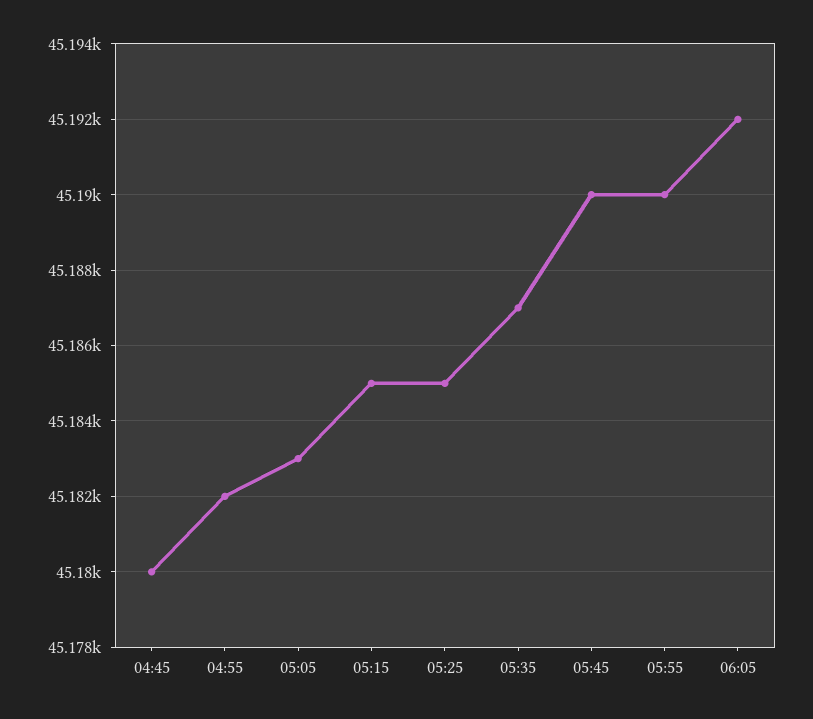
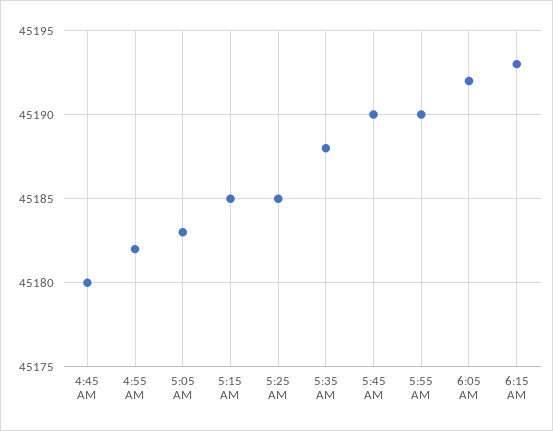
05:35: 45187 -> 45188
6:15 AM: none -> 45193

